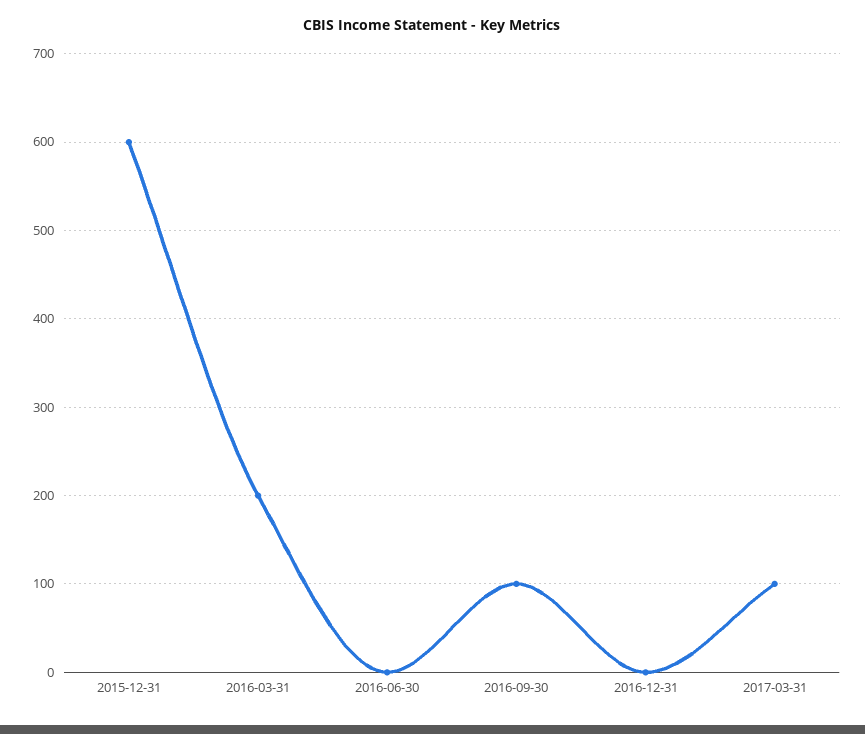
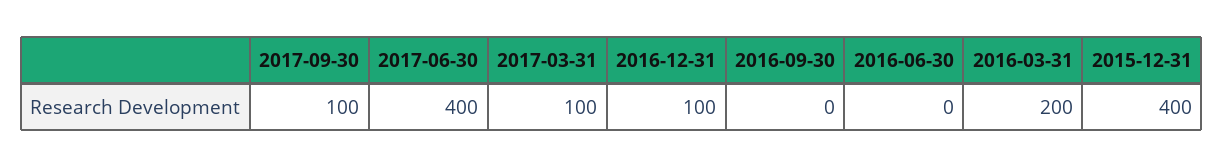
2015-12-31: 600 -> 400
2016-09-30: 100 -> 0
2016-12-31: 0 -> 100
2017-09-30: none -> 100
2017-06-30: none -> 400

